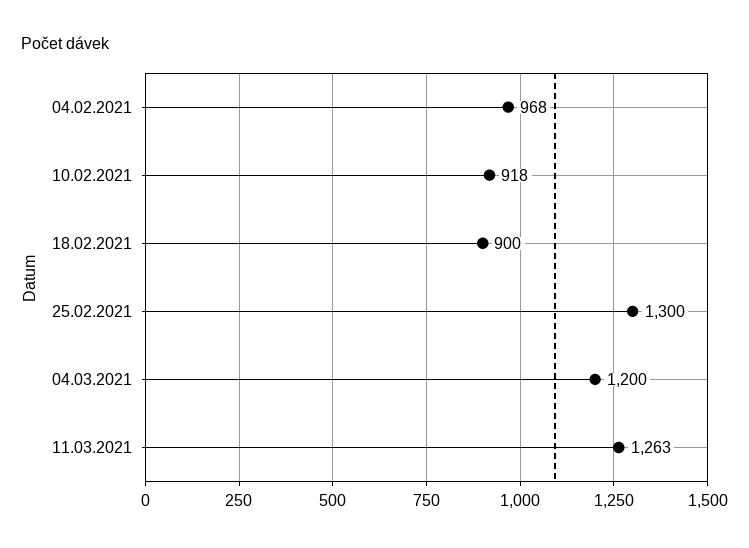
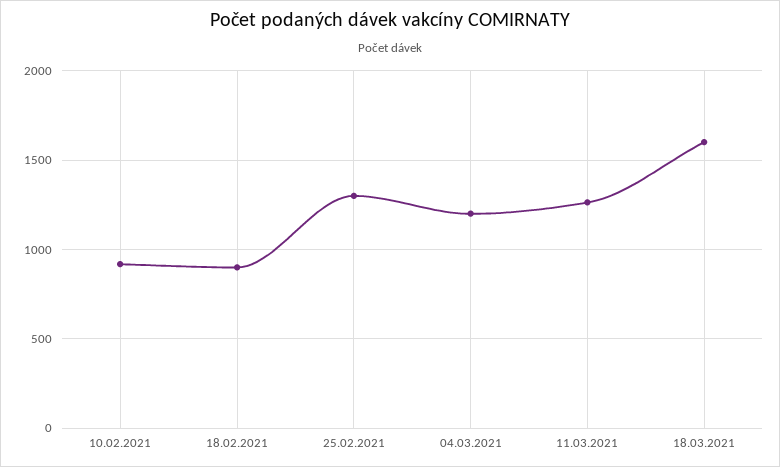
04.02.2021: 968 -> none
18.03.2021: none -> 1600

